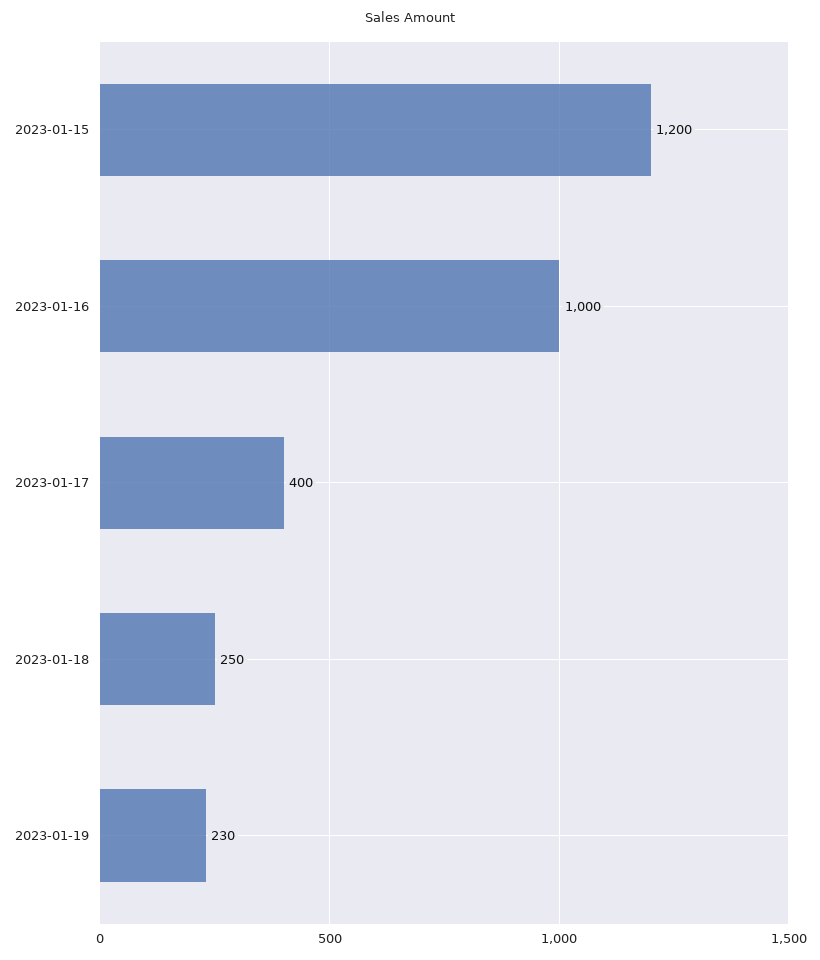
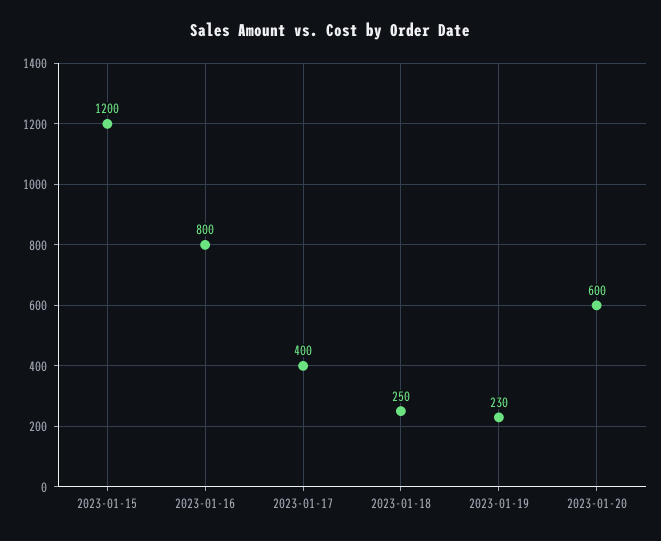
2023-01-16: 1000 -> 800
2023-01-20: none -> 600

